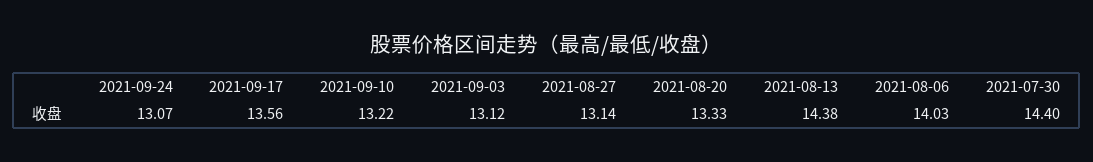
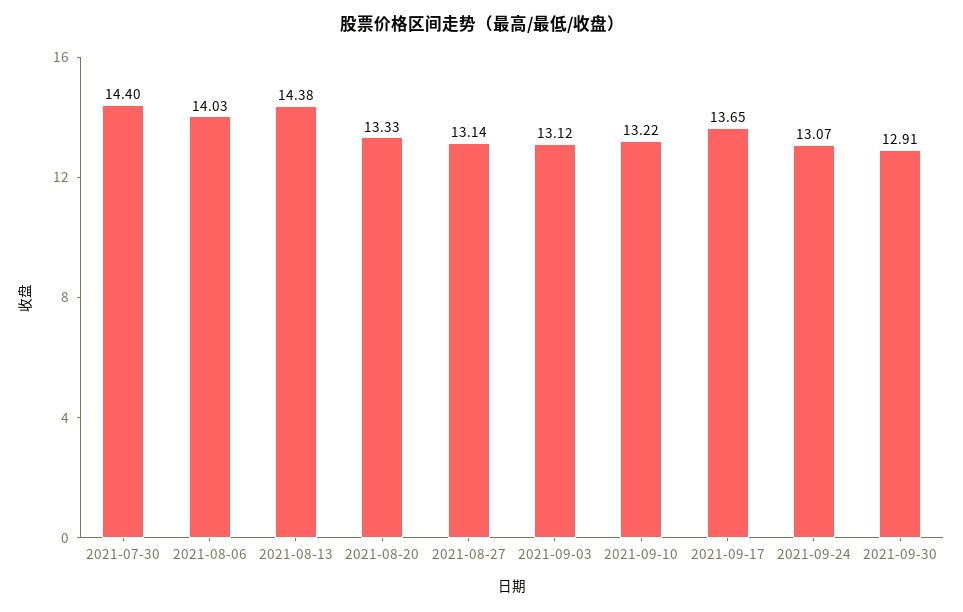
2021-09-17: 13.56 -> 13.65
2021-09-30: none -> 12.91

